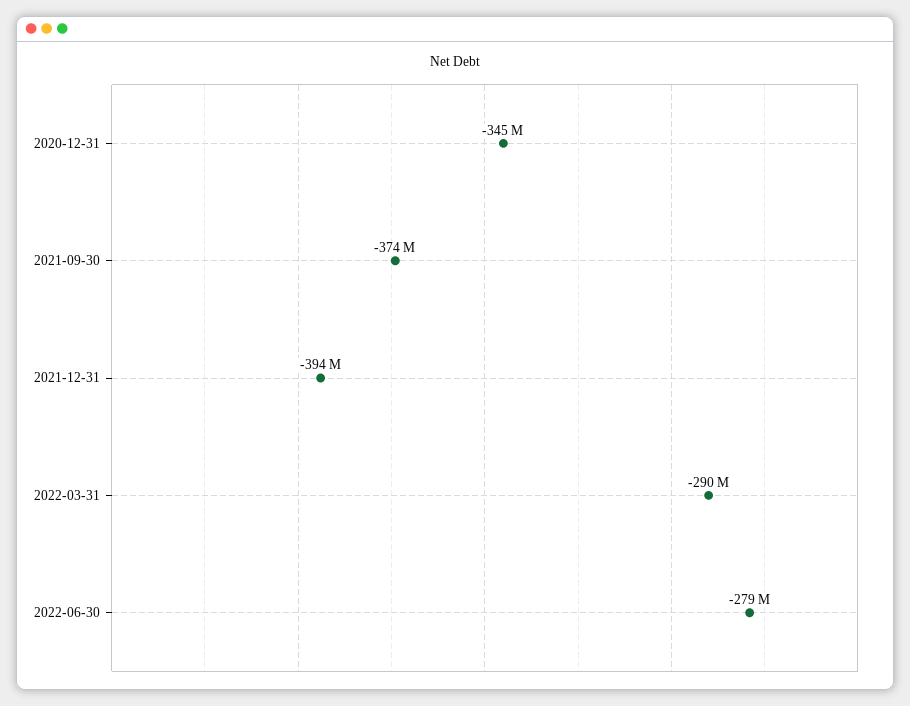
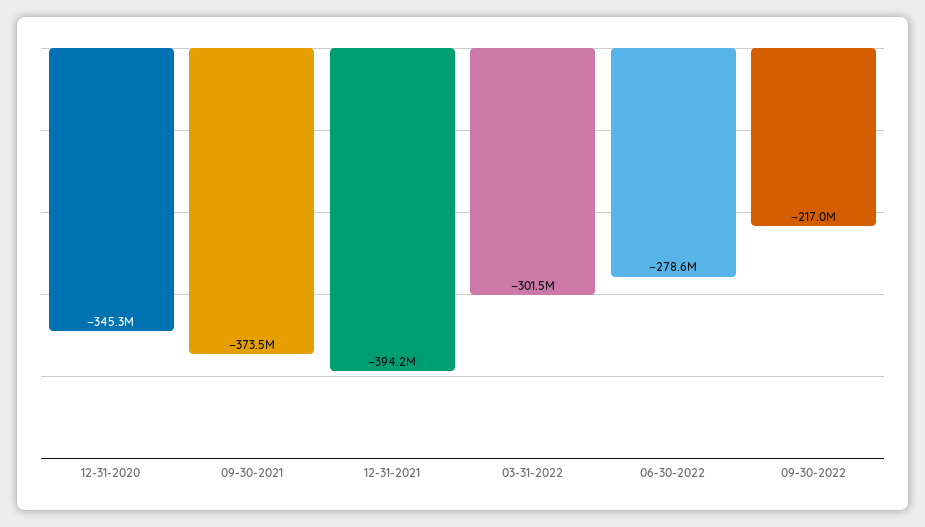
2022-03-31: -290000000 -> -301500000
09-30-2022: none -> -217000000

